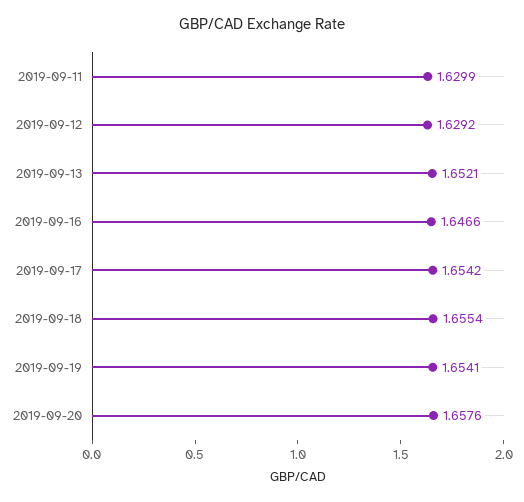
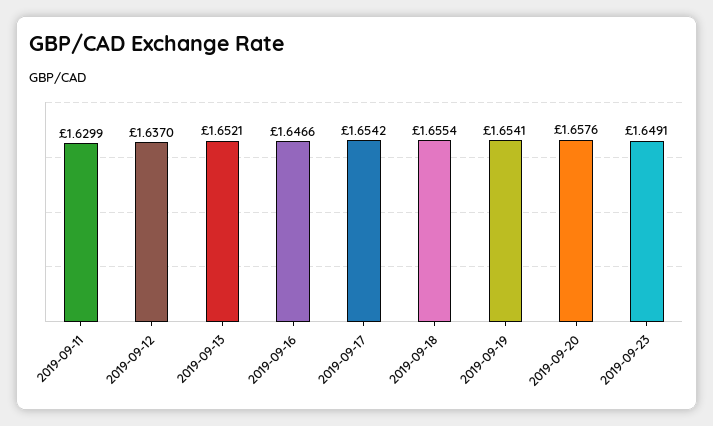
2019-09-12: 1.6292 -> 1.637
2019-09-23: none -> 1.6491

